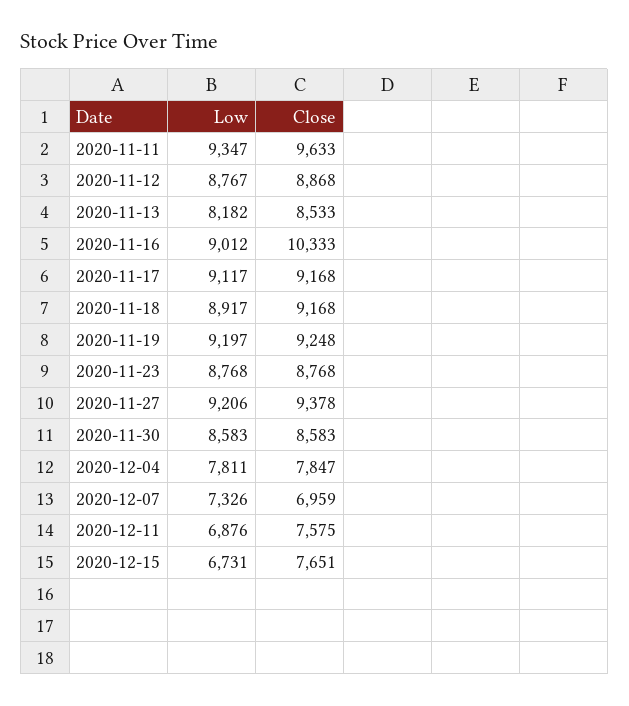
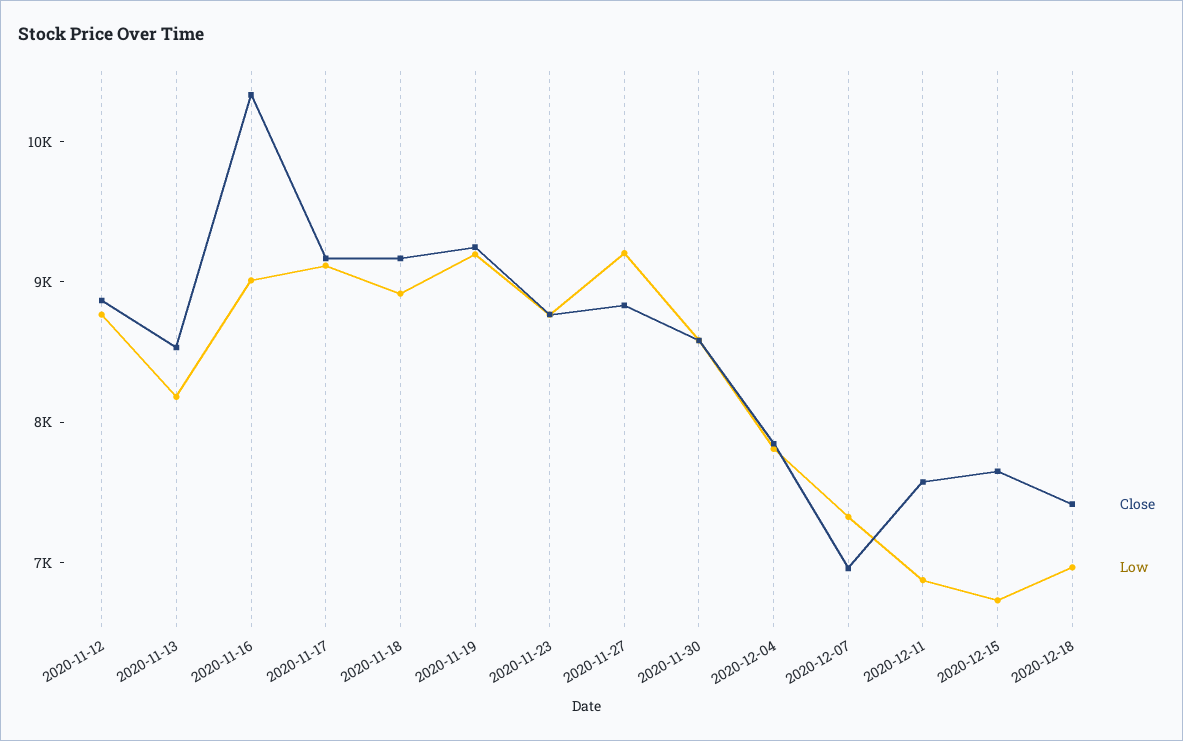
Low, 2020-11-11: 9347 -> none
Close, 2020-11-11: 9633 -> none
Close, 2020-11-27: 9378 -> 8800
Close, 2020-12-18: none -> 7400
Low, 2020-12-18: none -> 7000

